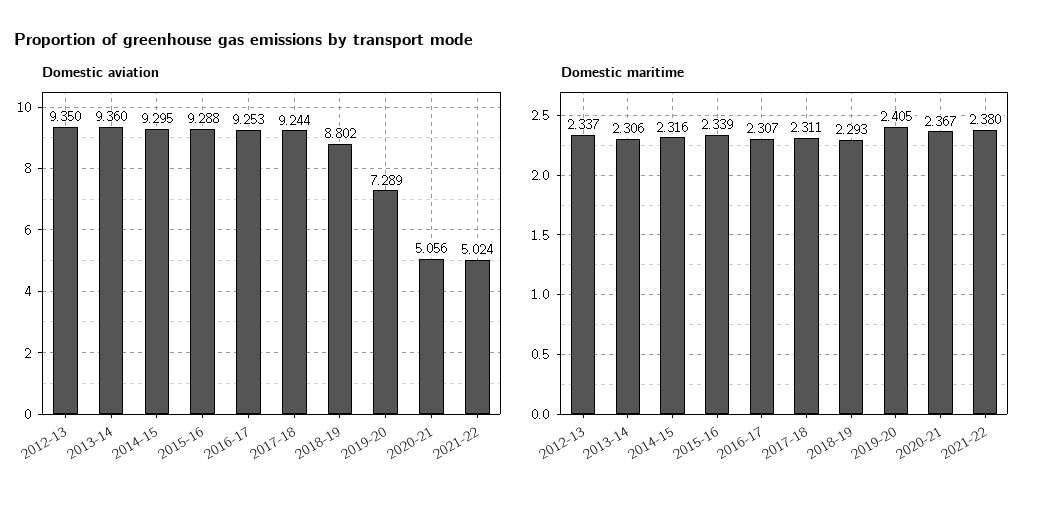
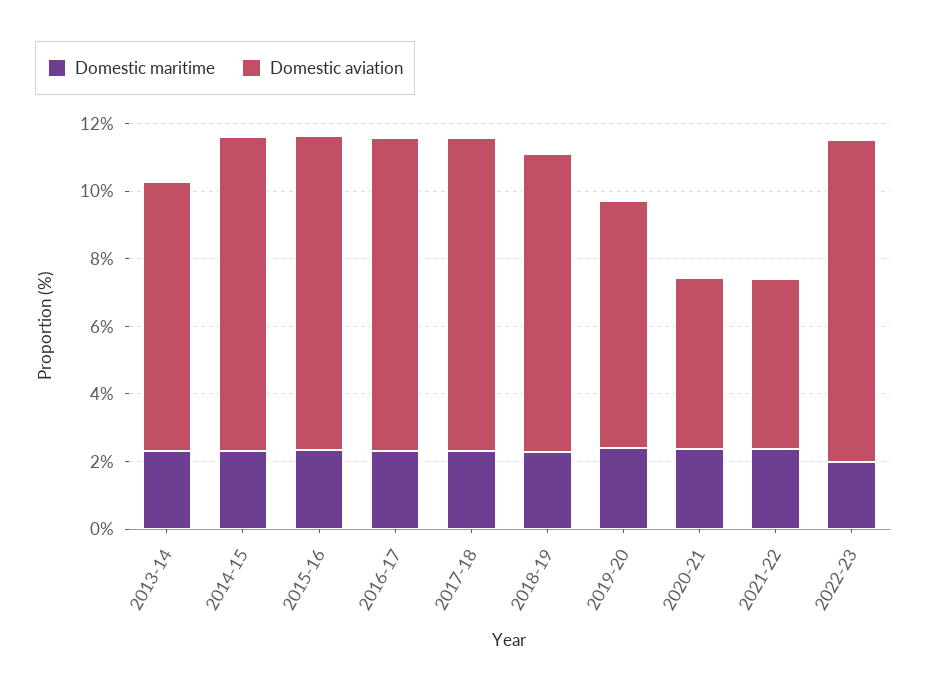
Domestic aviation, 2012-13: 9.35 -> none
Domestic aviation, 2013-14: 9.36 -> 8
Domestic maritime, 2012-13: 2.337 -> none
Domestic maritime, 2022-23: none -> 2
Domestic aviation, 2022-23: none -> 9.5

